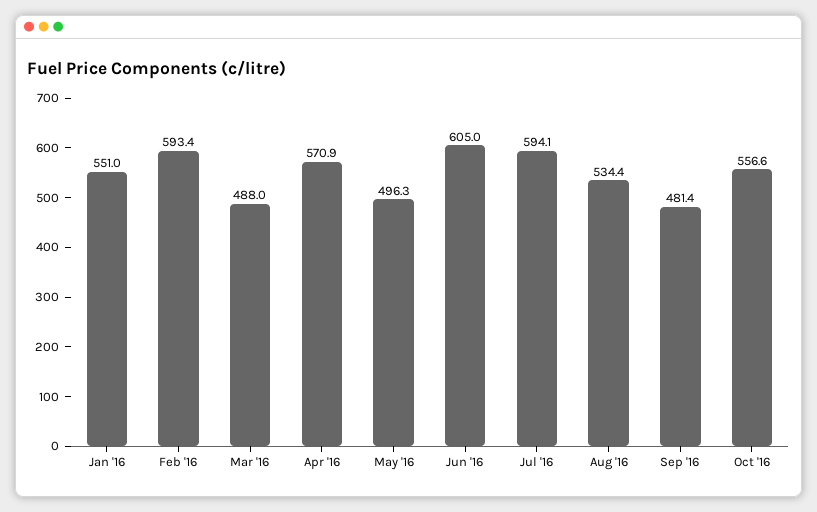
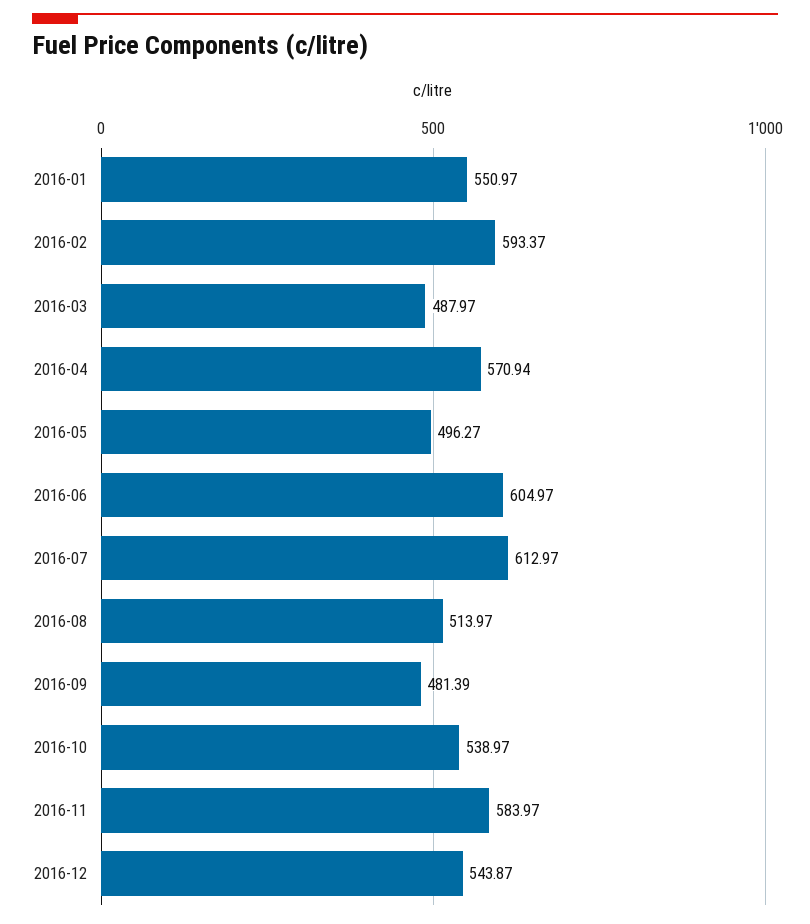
Jul '16: 594.1 -> 612.97
Aug '16: 534.4 -> 513.97
Oct '16: 556.6 -> 538.97
2016-11: none -> 583.97
2016-12: none -> 543.87

